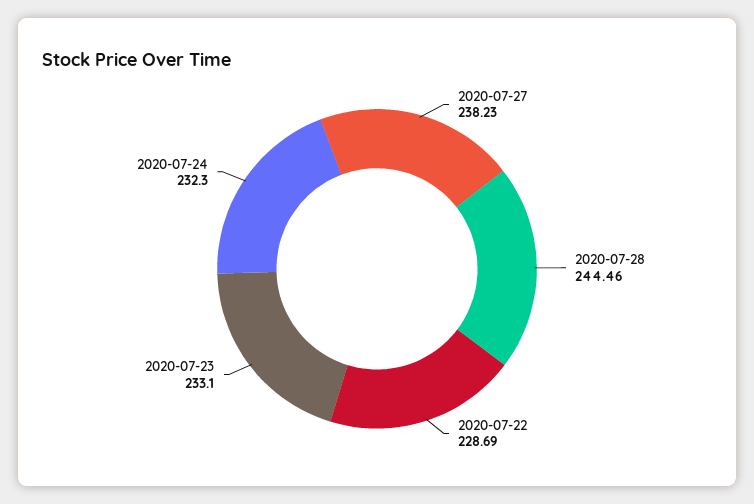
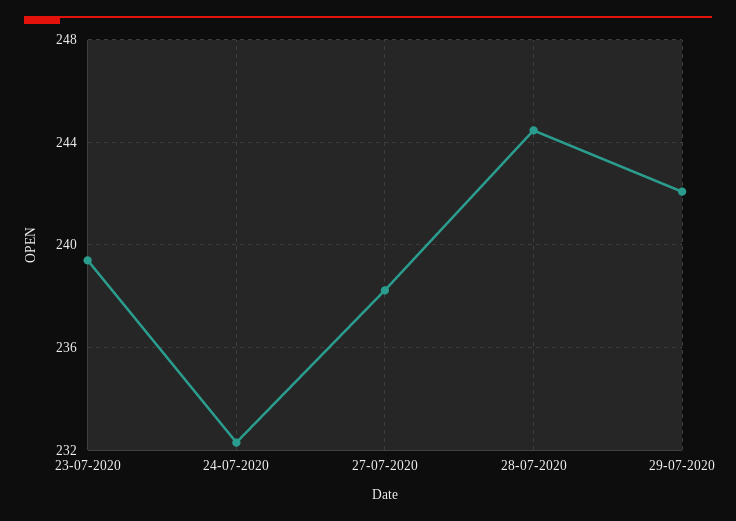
2020-07-22: 228.69 -> none
2020-07-23: 233.1 -> 239.5
29-07-2020: none -> 242

